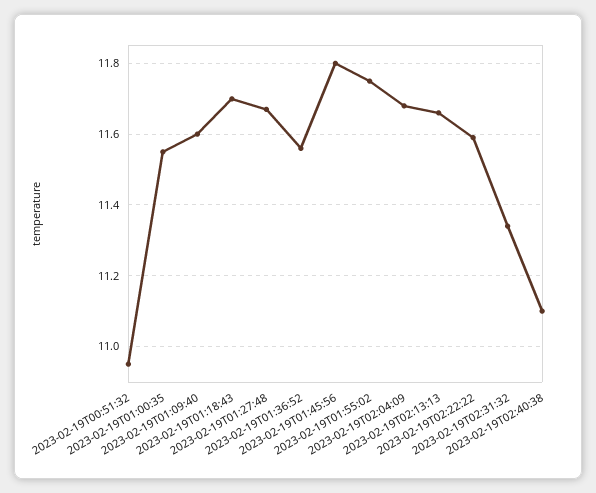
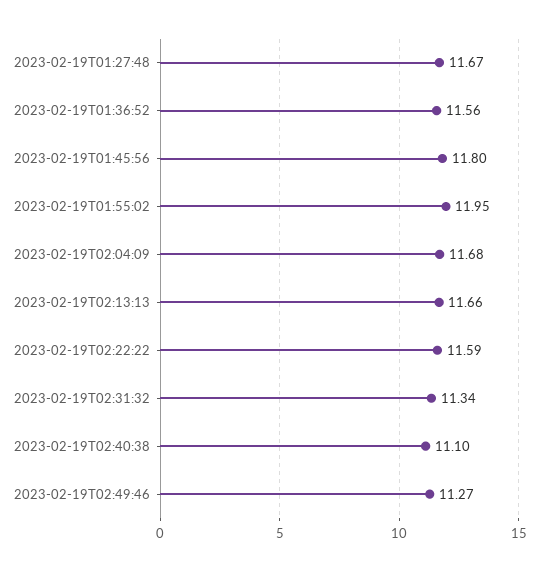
2023-02-19T00:51:32: 10.95 -> none
2023-02-19T01:00:35: 11.55 -> none
2023-02-19T01:09:40: 11.6 -> none
2023-02-19T01:18:43: 11.7 -> none
2023-02-19T01:55:02: 11.75 -> 11.95
2023-02-19T02:49:46: none -> 11.27

